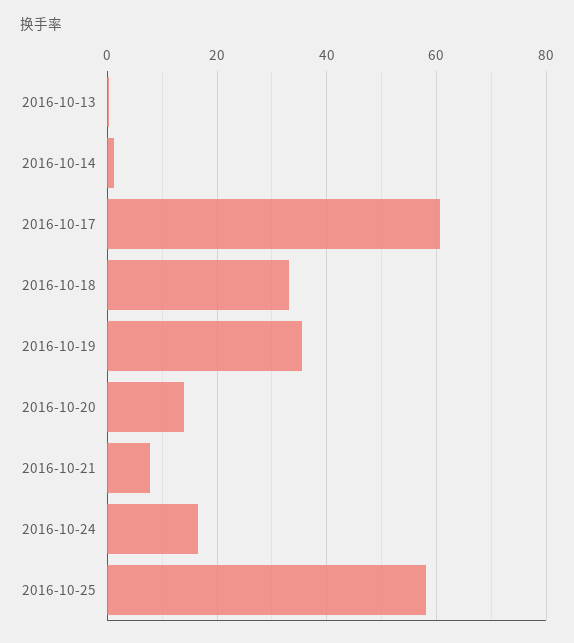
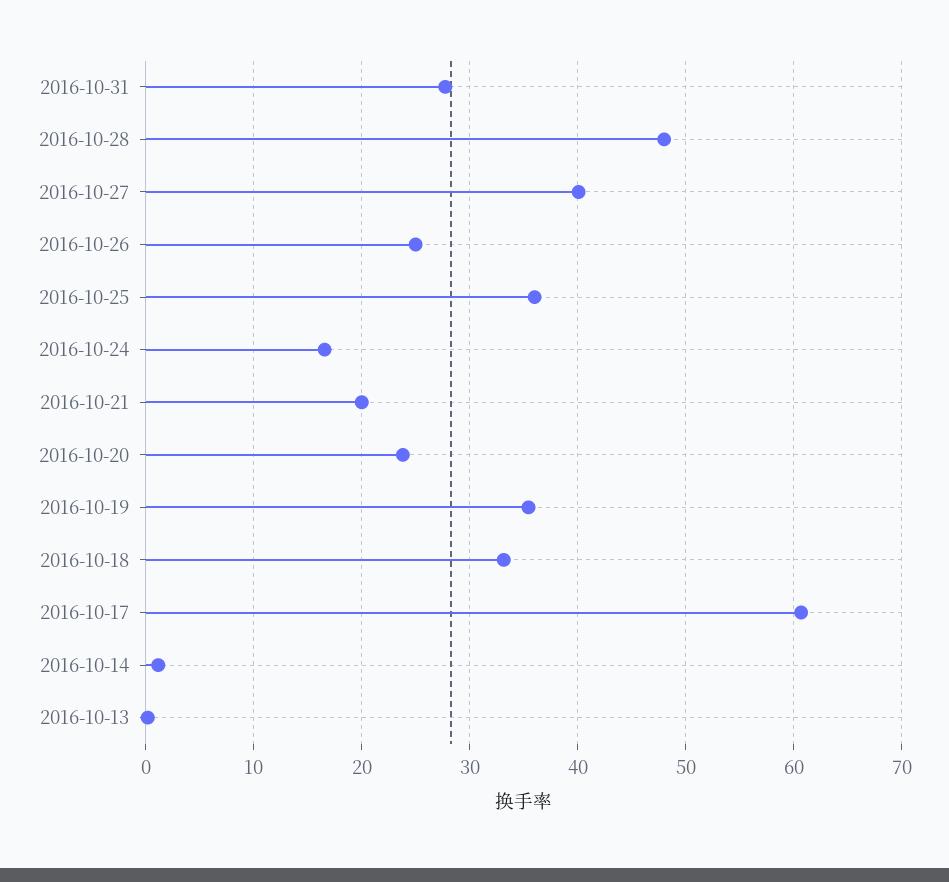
2016-10-20: 14 -> 24
2016-10-21: 8 -> 20
2016-10-25: 58 -> 36
2016-10-31: none -> 28
2016-10-28: none -> 48
2016-10-27: none -> 40
2016-10-26: none -> 25

